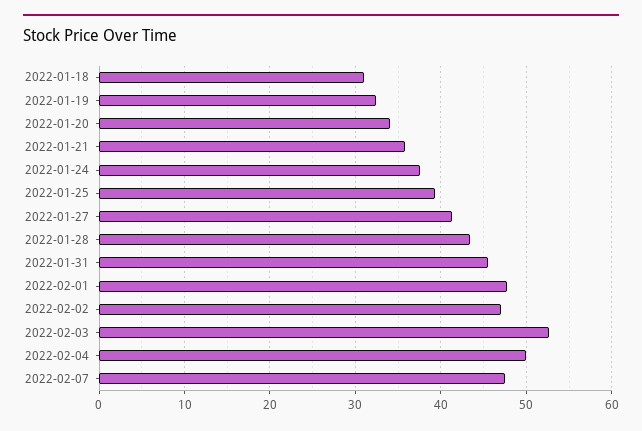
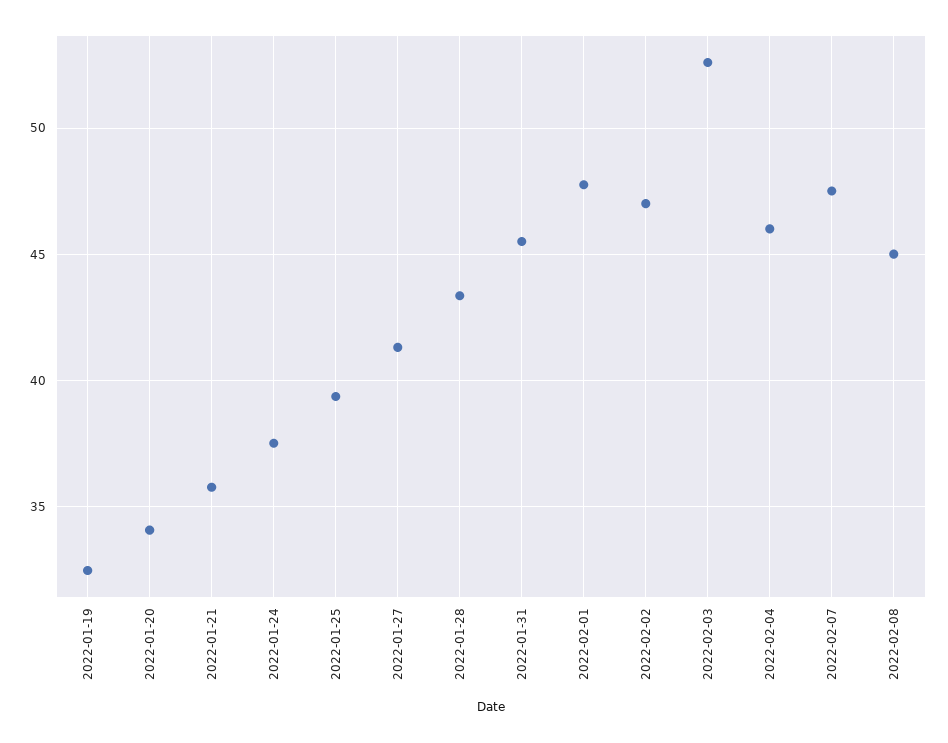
2022-01-18: 31 -> none
2022-02-04: 50 -> 46
2022-02-08: none -> 45

